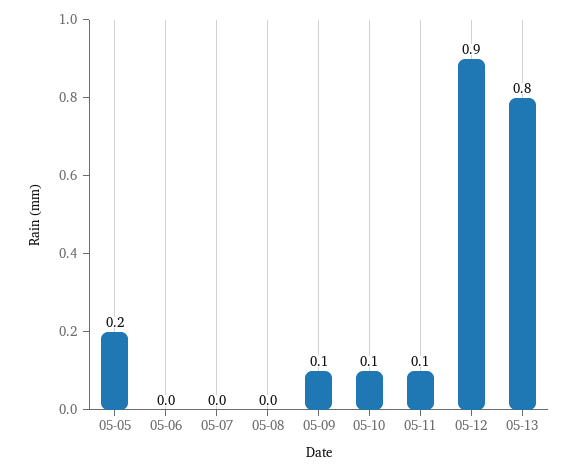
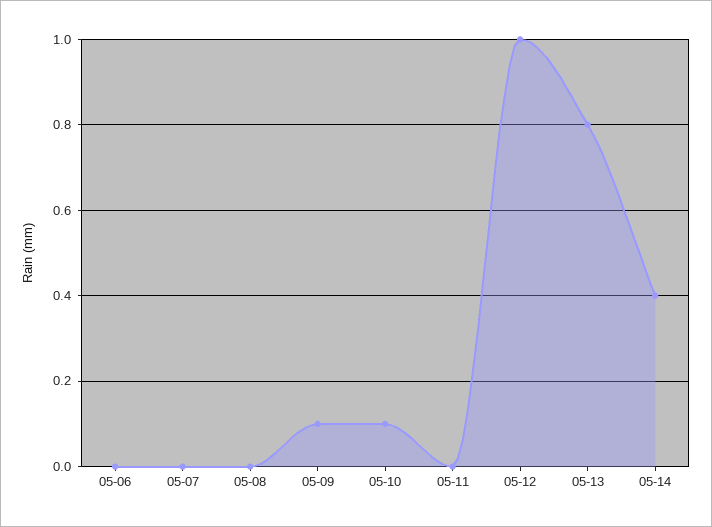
05-05: 0.2 -> none
05-11: 0.1 -> 0
05-12: 0.9 -> 1
05-14: none -> 0.4

